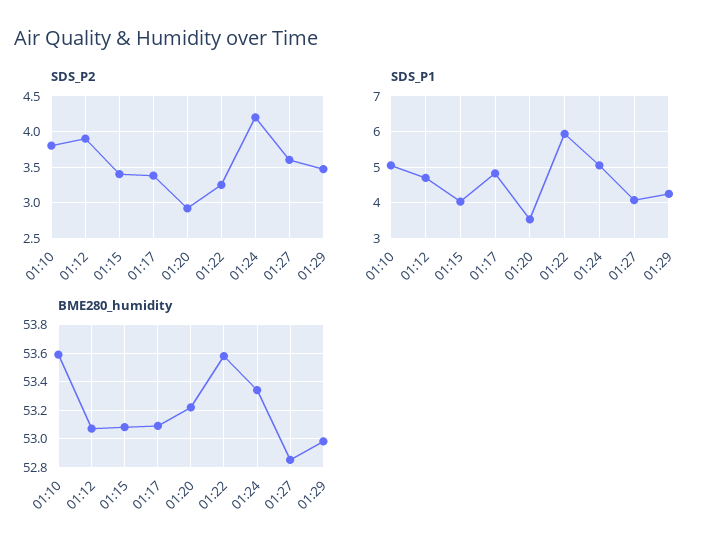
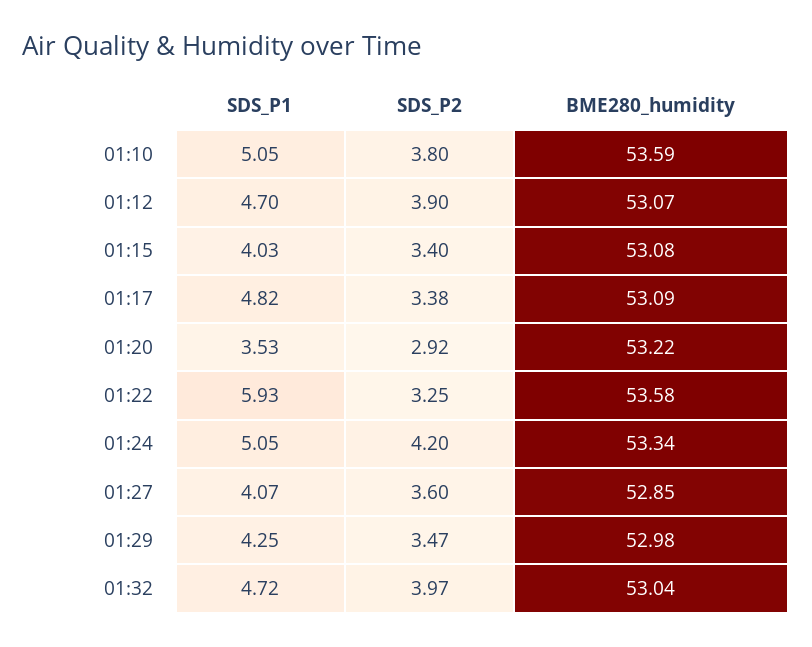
SDS_P1, 01:32: none -> 4.72
SDS_P2, 01:32: none -> 3.97
BME280_humidity, 01:32: none -> 53.04

